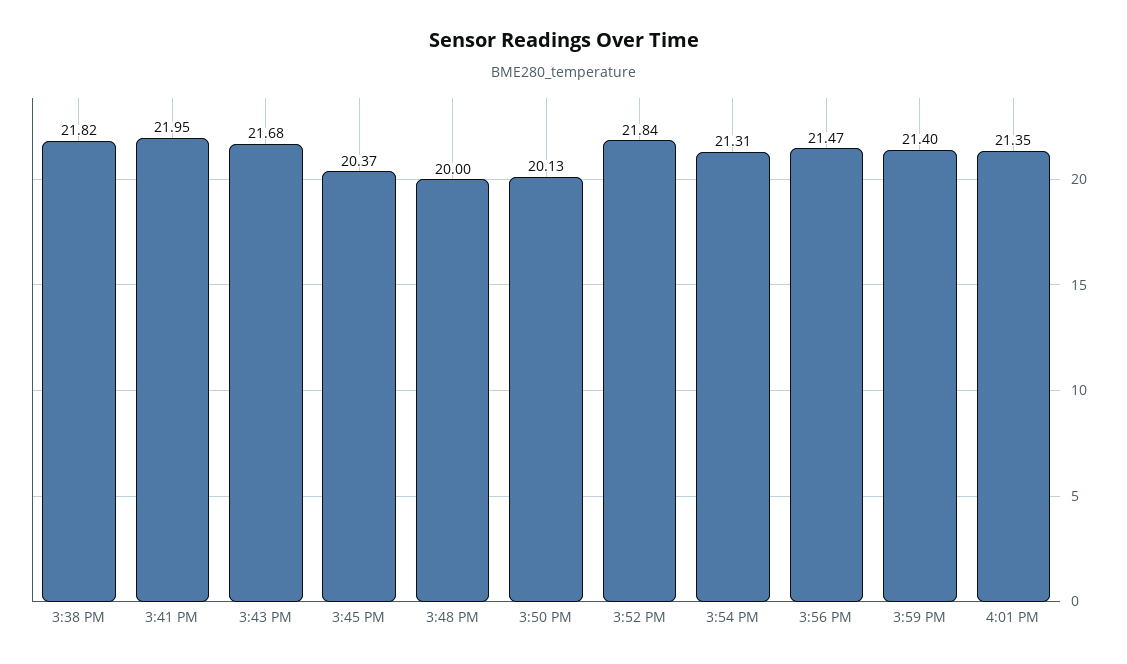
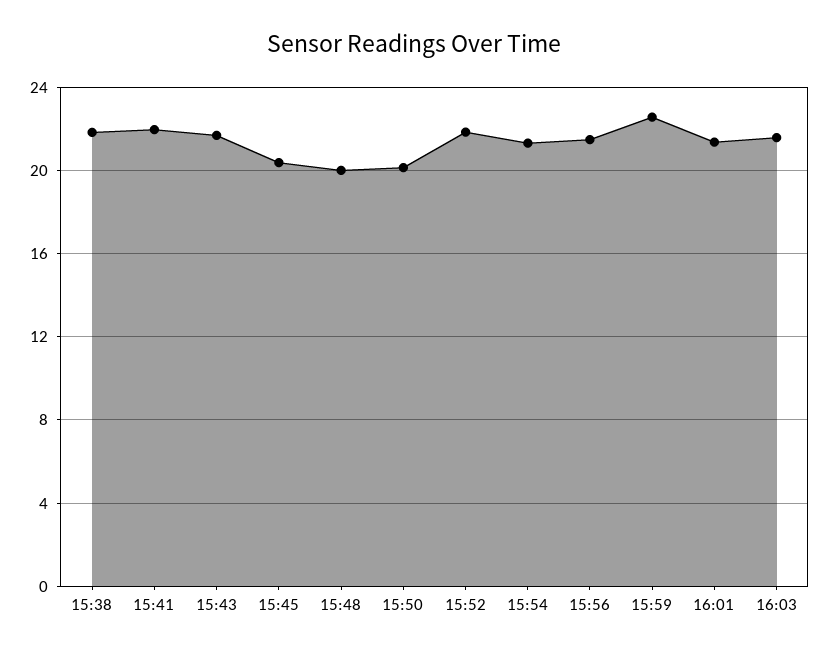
3:59 PM: 21.4 -> 22.5
16:03: none -> 21.5

